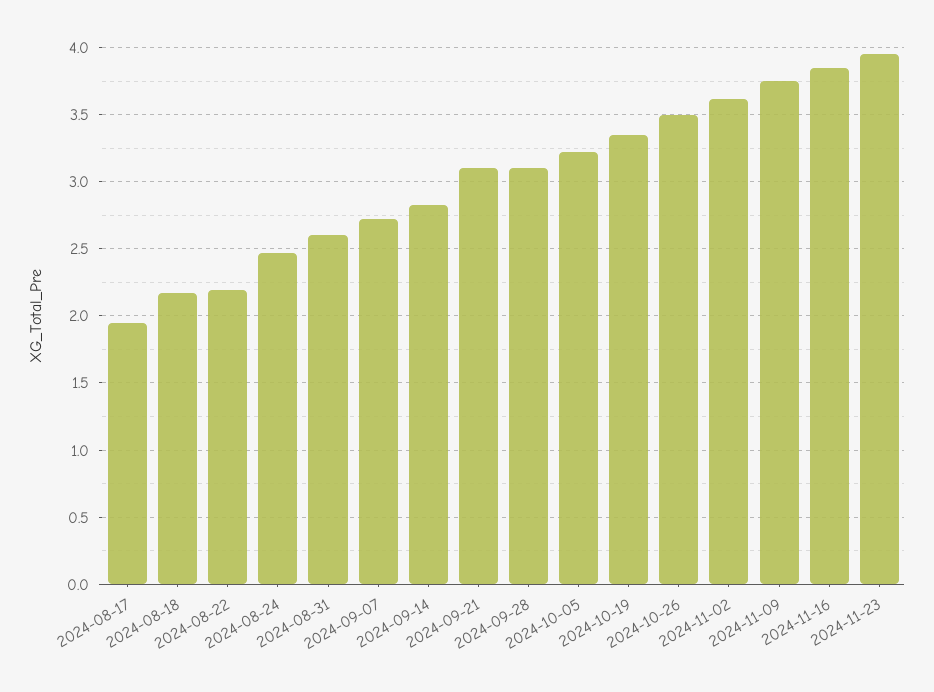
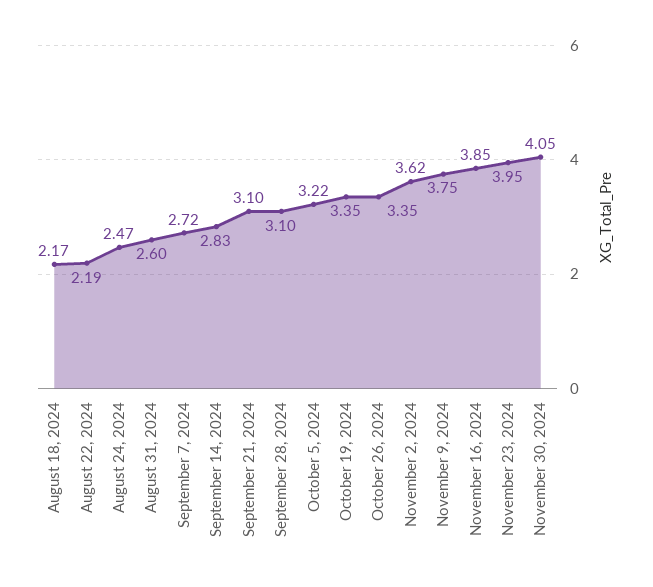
2024-08-17: 1.95 -> none
2024-10-26: 3.5 -> 3.35
November 30, 2024: none -> 4.05

